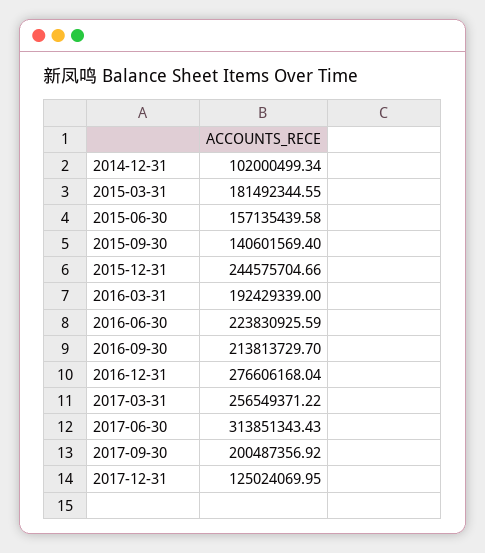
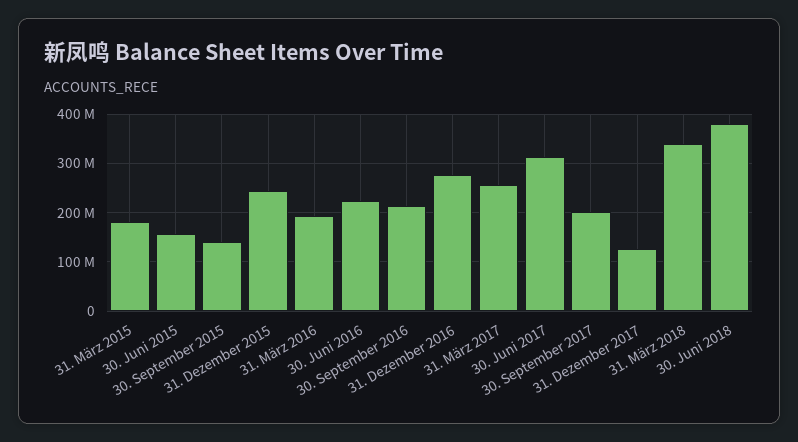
2014-12-31: 102000499.34 -> none
31. März 2018: none -> 340000000
30. Juni 2018: none -> 380000000

